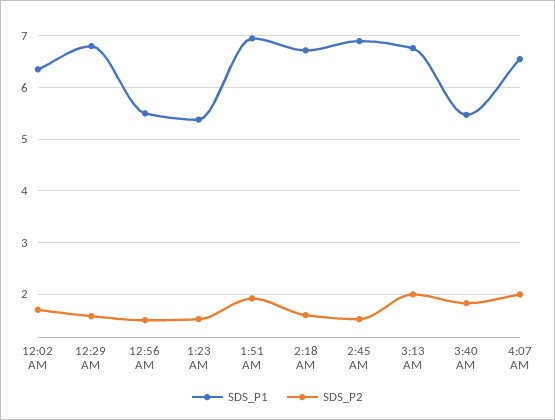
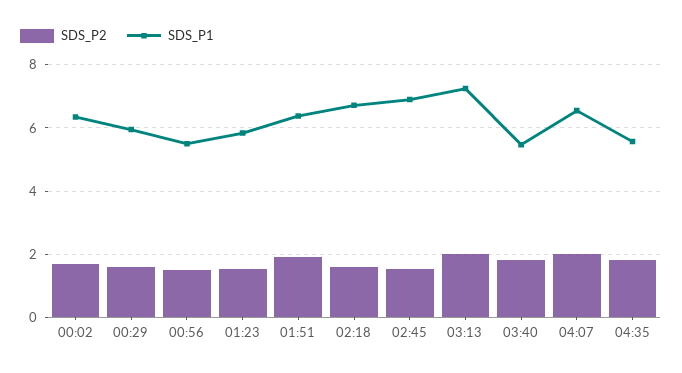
SDS_P1, 12:29 AM: 6.8 -> 6
SDS_P1, 1:23 AM: 5.4 -> 5.8
SDS_P1, 1:51 AM: 7 -> 6.4
SDS_P1, 3:13 AM: 6.8 -> 7.2
SDS_P2, 04:35: none -> 1.8
SDS_P1, 04:35: none -> 5.6

